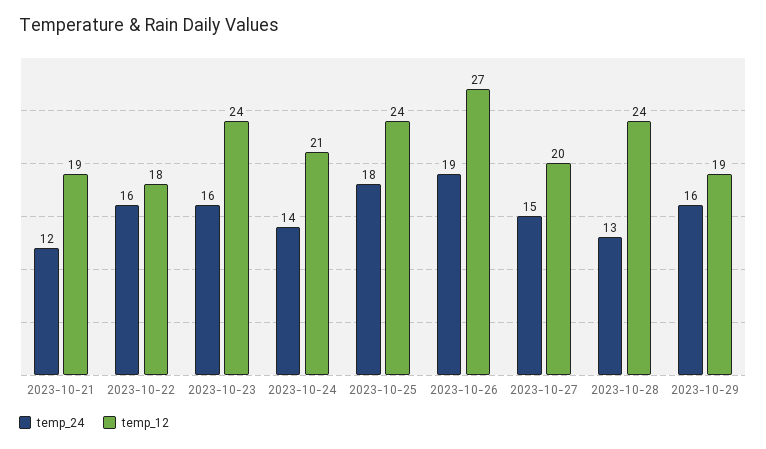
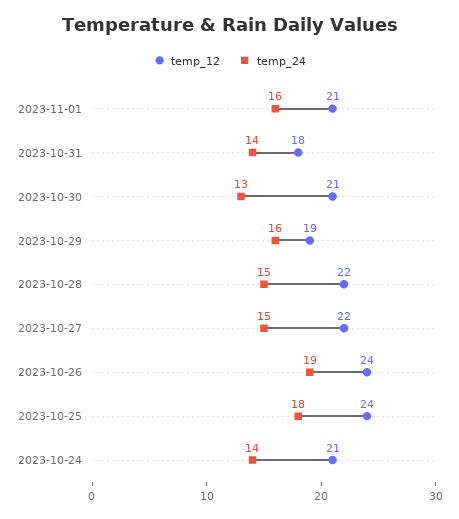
temp_24, 2023-10-21: 12 -> none
temp_12, 2023-10-21: 19 -> none
temp_24, 2023-10-22: 16 -> none
temp_12, 2023-10-22: 18 -> none
temp_24, 2023-10-23: 16 -> none
temp_12, 2023-10-23: 24 -> none
temp_12, 2023-10-26: 27 -> 24
temp_12, 2023-10-27: 20 -> 22
temp_24, 2023-10-28: 13 -> 15
temp_12, 2023-10-28: 24 -> 22
temp_12, 2023-11-01: none -> 21
temp_24, 2023-11-01: none -> 16
temp_12, 2023-10-31: none -> 18
temp_24, 2023-10-31: none -> 14
temp_12, 2023-10-30: none -> 21
temp_24, 2023-10-30: none -> 13

